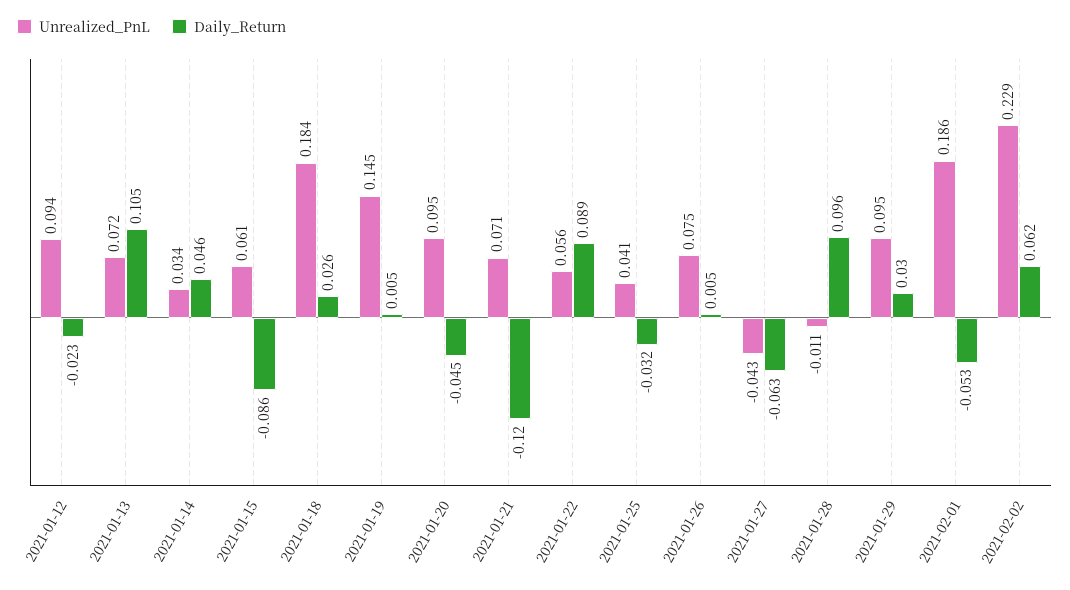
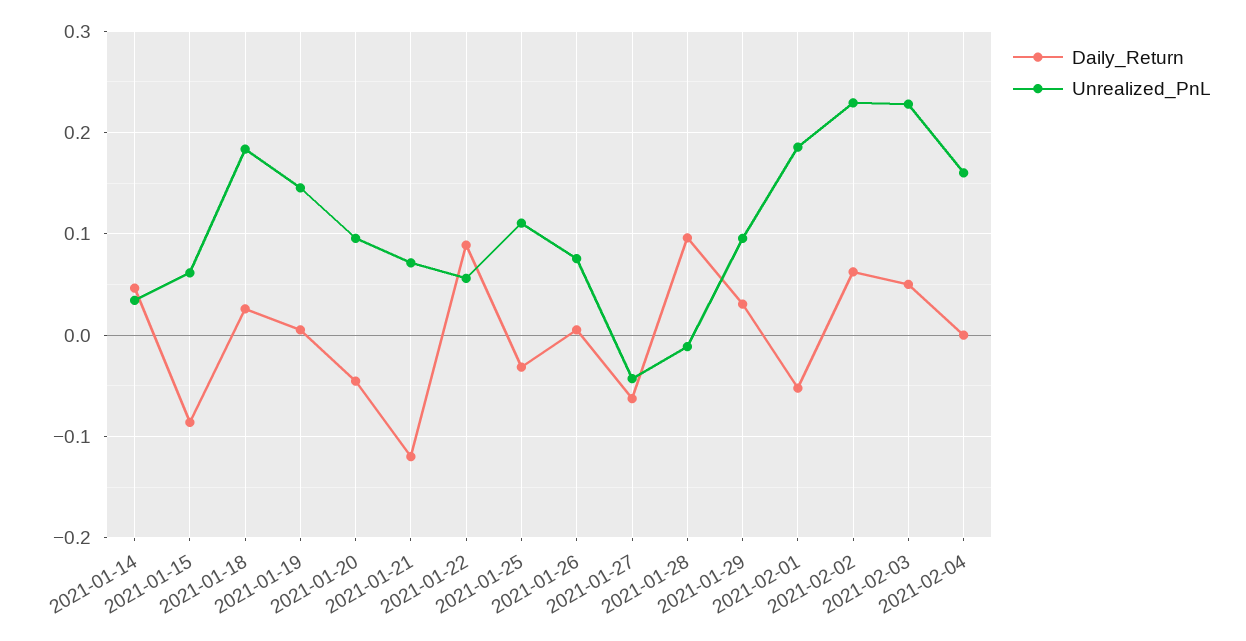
Unrealized_PnL, 2021-01-12: 0.094 -> none
Daily_Return, 2021-01-12: -0.023 -> none
Unrealized_PnL, 2021-01-13: 0.072 -> none
Daily_Return, 2021-01-13: 0.105 -> none
Unrealized_PnL, 2021-01-25: 0.041 -> 0.11
Daily_Return, 2021-02-03: none -> 0.05
Unrealized_PnL, 2021-02-03: none -> 0.23
Daily_Return, 2021-02-04: none -> 0
Unrealized_PnL, 2021-02-04: none -> 0.16

